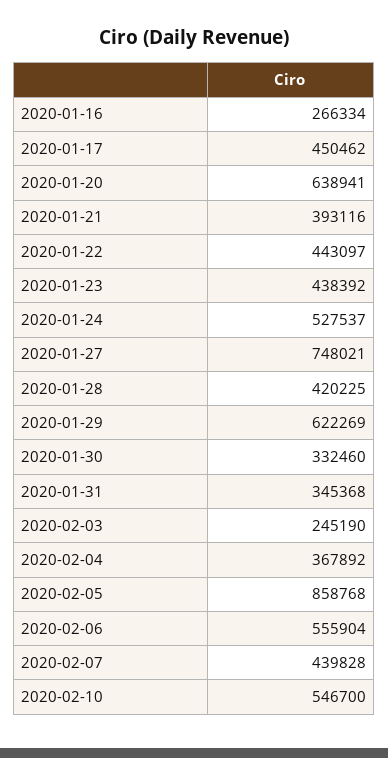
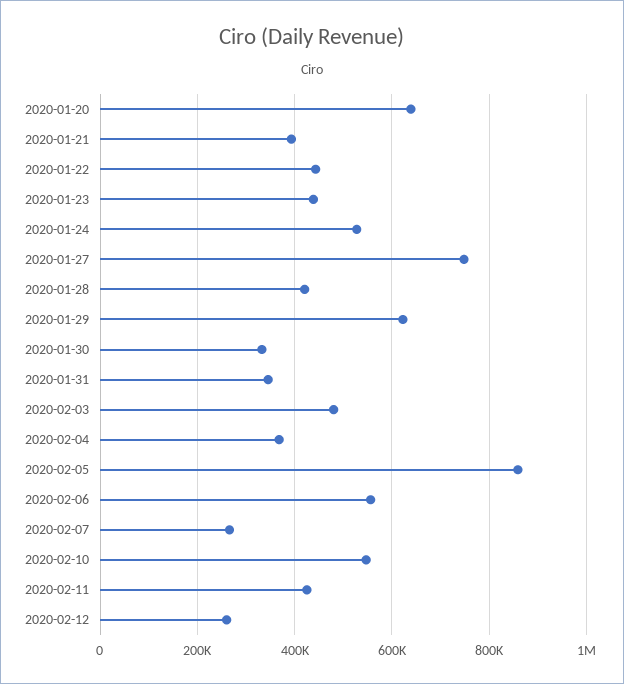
2020-01-16: 266334 -> none
2020-01-17: 450462 -> none
2020-02-03: 245190 -> 480000
2020-02-07: 439828 -> 260000
2020-02-11: none -> 420000
2020-02-12: none -> 260000

